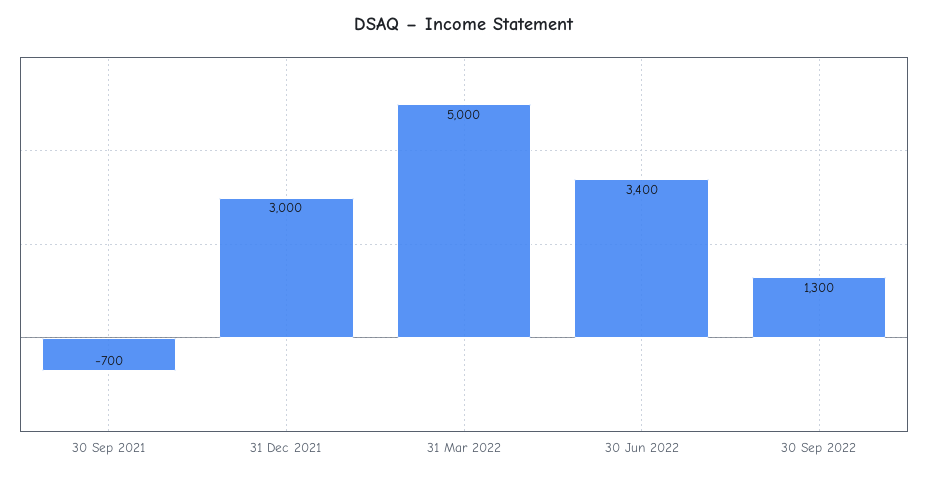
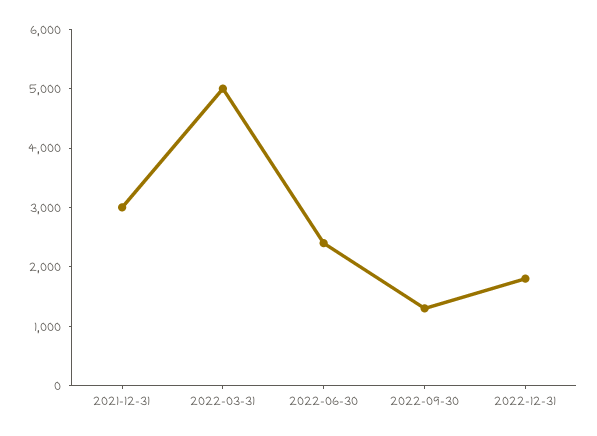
30 Sep 2021: -700 -> none
30 Jun 2022: 3400 -> 2400
2022-12-31: none -> 1800

